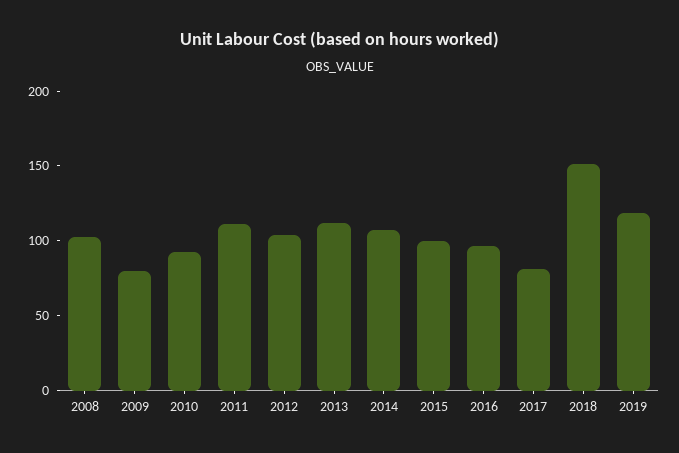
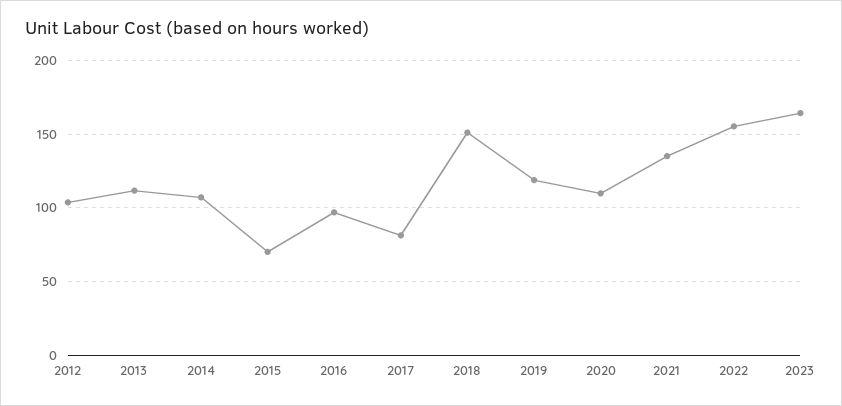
2008: 100 -> none
2009: 80 -> none
2010: 90 -> none
2011: 110 -> none
2015: 100 -> 70
2020: none -> 110
2021: none -> 135
2022: none -> 155
2023: none -> 165

